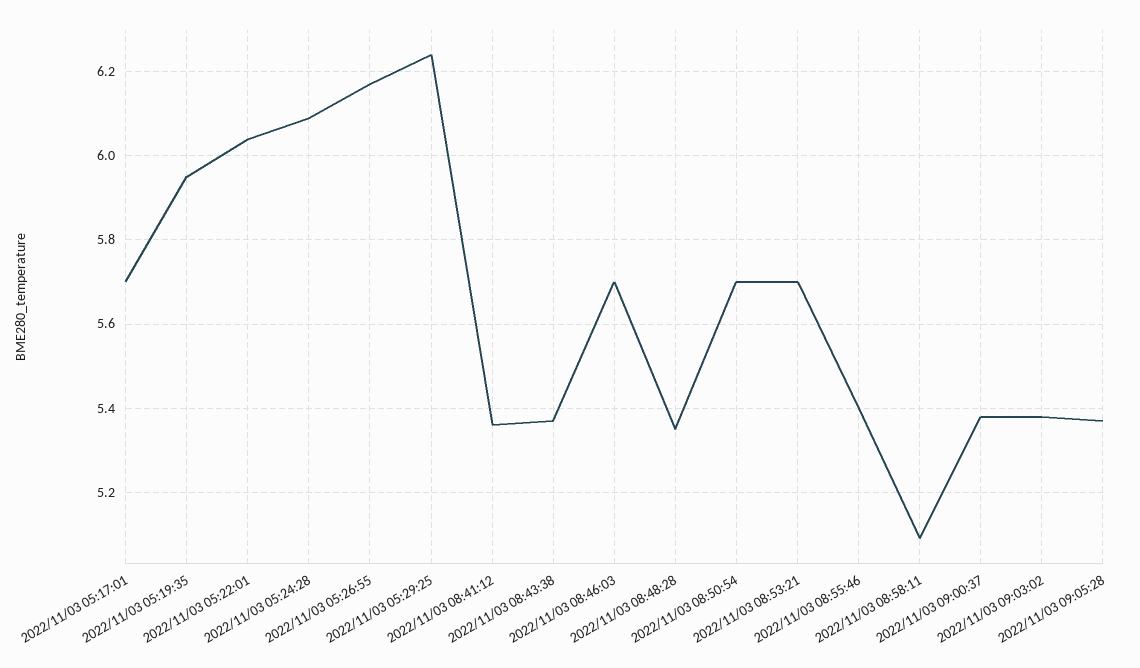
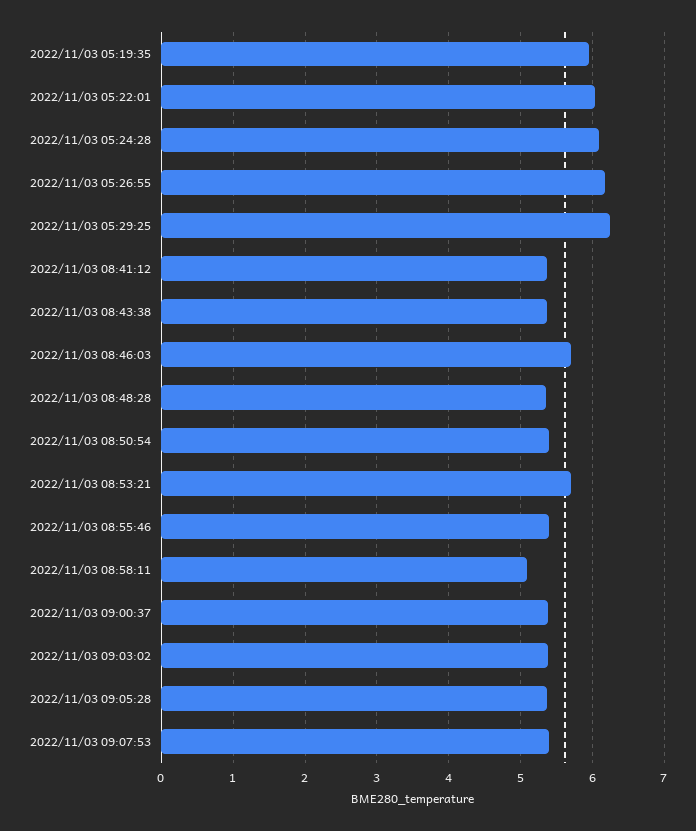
2022/11/03 05:17:01: 5.7 -> none
2022/11/03 08:50:54: 5.7 -> 5.4
2022/11/03 09:07:53: none -> 5.4

